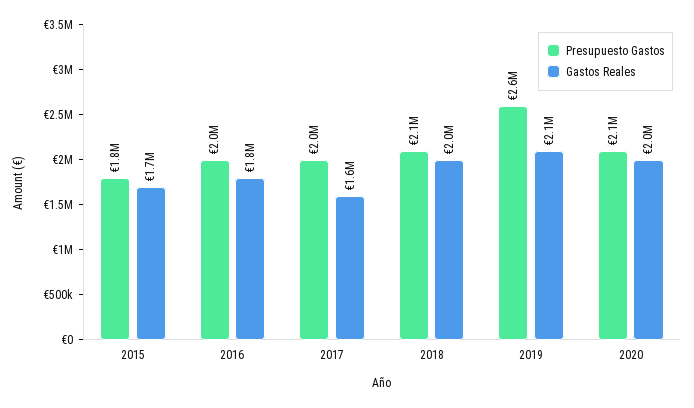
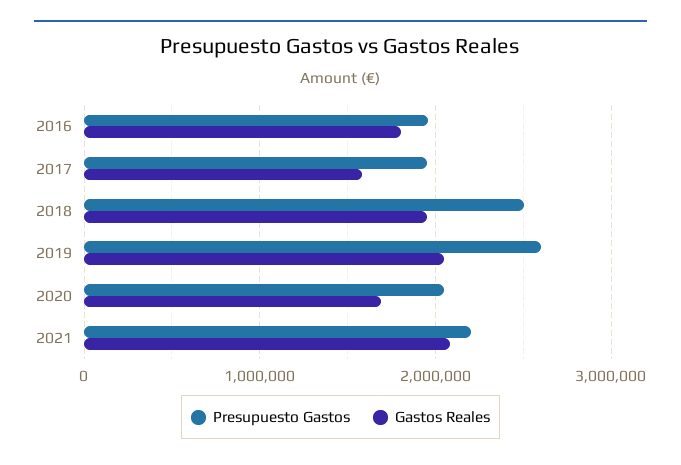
Presupuesto Gastos, 2015: 1800000 -> none
Gastos Reales, 2015: 1700000 -> none
Presupuesto Gastos, 2018: 2100000 -> 2500000
Gastos Reales, 2020: 2000000 -> 1700000
Presupuesto Gastos, 2021: none -> 2200000
Gastos Reales, 2021: none -> 2100000

